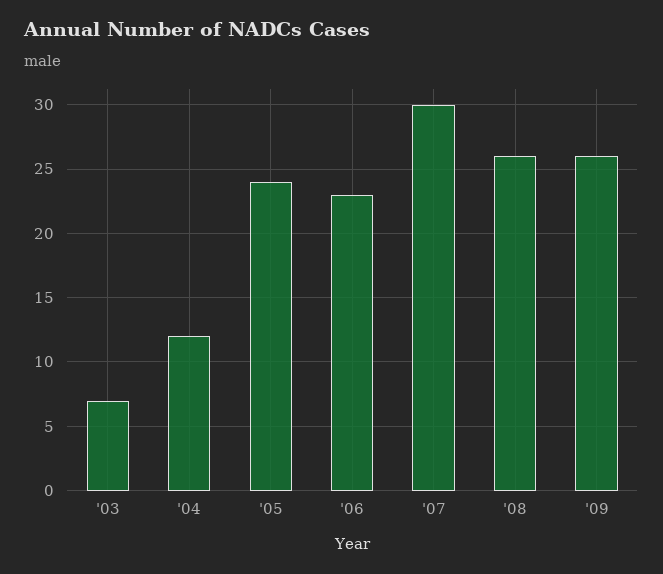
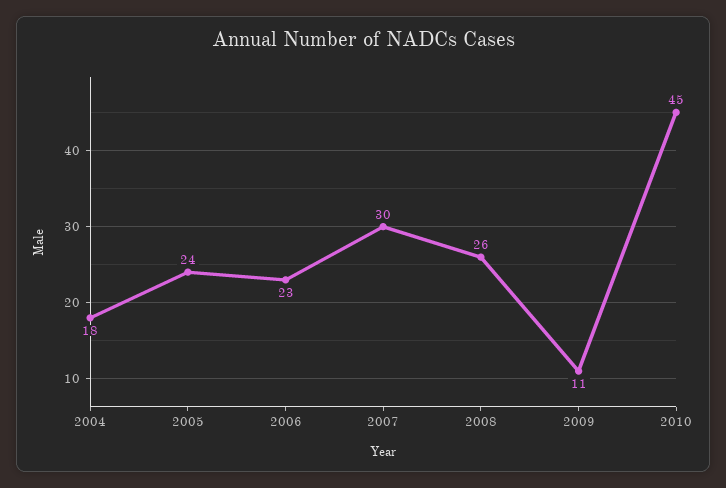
'03: 7 -> none
'04: 12 -> 18
'09: 26 -> 11
2010: none -> 45

